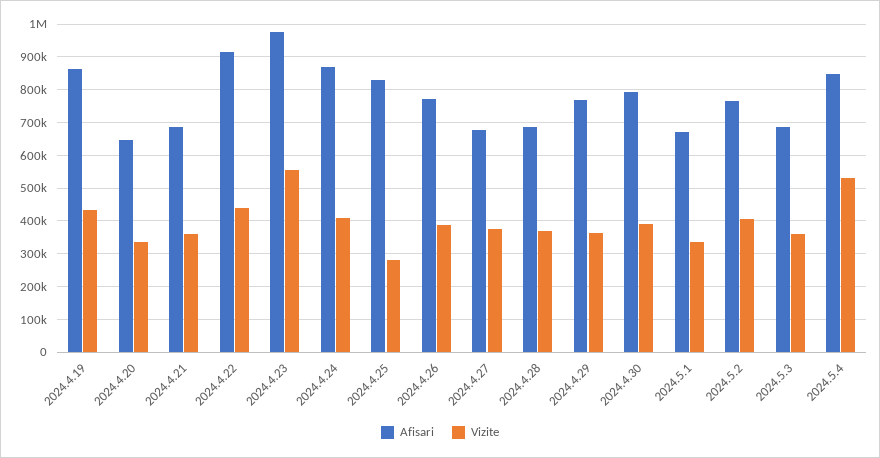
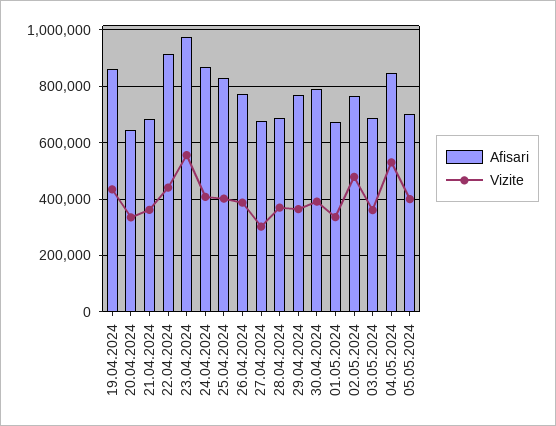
Vizite, 2024.4.25: 280000 -> 400000
Vizite, 2024.4.27: 380000 -> 300000
Vizite, 2024.5.2: 400000 -> 475000
Afisari, 05.05.2024: none -> 700000
Vizite, 05.05.2024: none -> 400000

